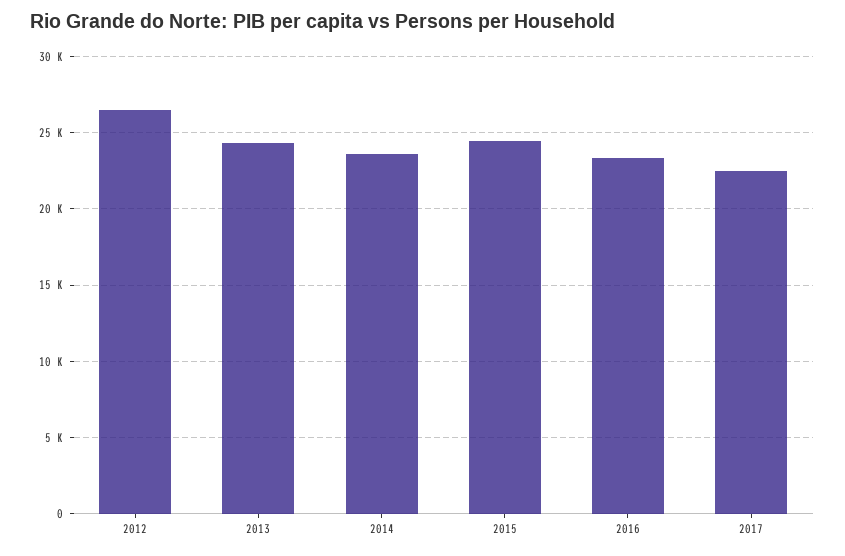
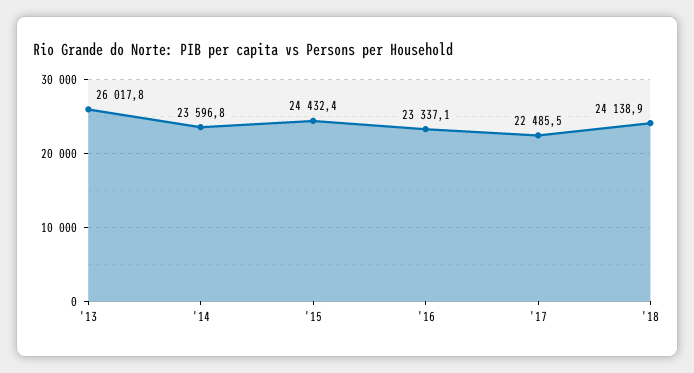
2012: 26500 -> none
2013: 24500 -> 26017.8
'18: none -> 24138.9

